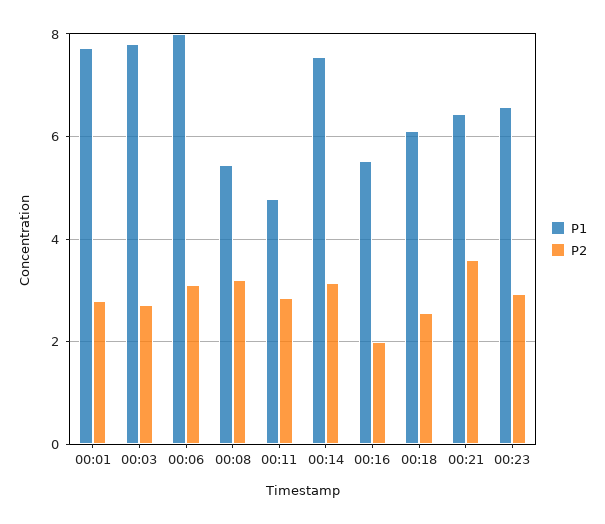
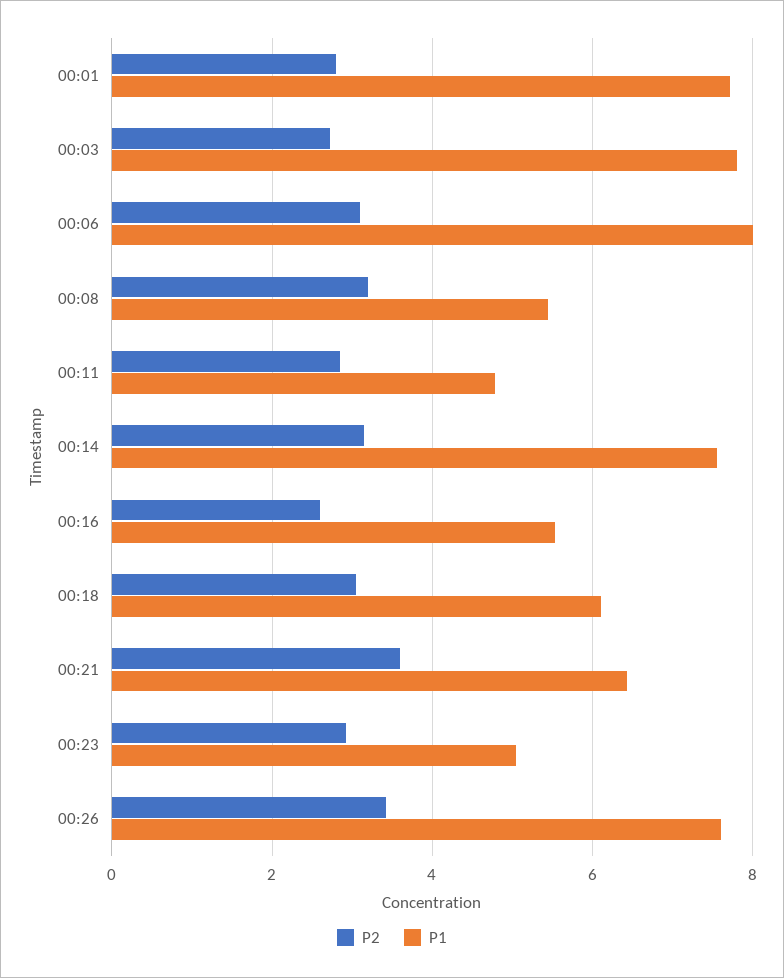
P2, 00:16: 2 -> 2.6
P2, 00:18: 2.6 -> 3
P1, 00:23: 6.6 -> 5
P2, 00:26: none -> 3.4
P1, 00:26: none -> 7.6

